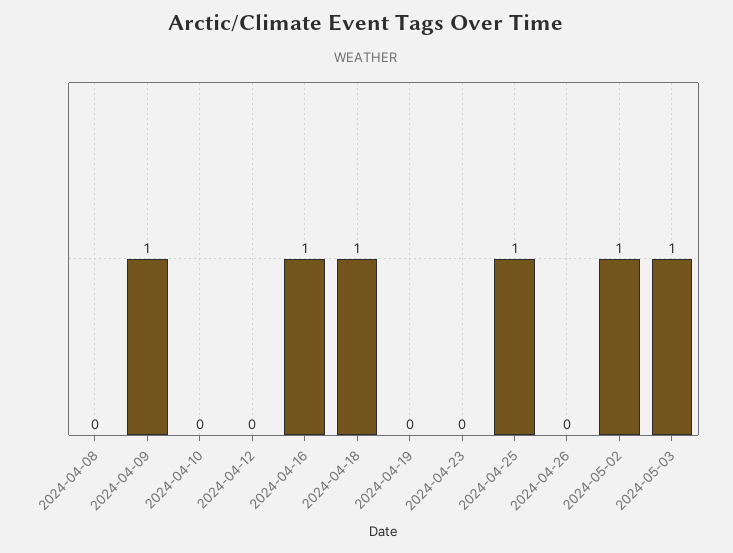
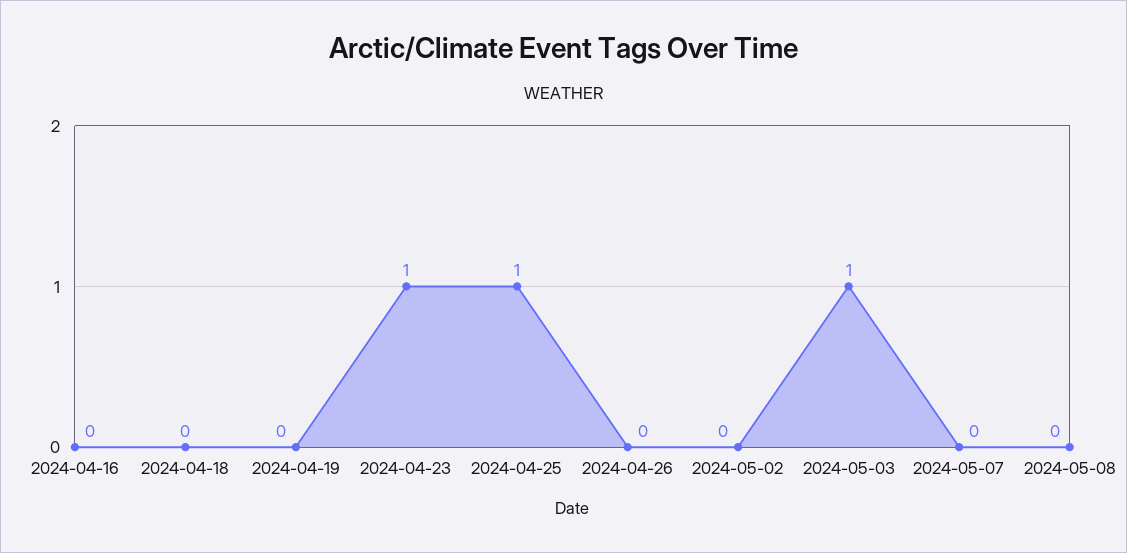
2024-04-08: 0 -> none
2024-04-09: 1 -> none
2024-04-10: 0 -> none
2024-04-12: 0 -> none
2024-04-16: 1 -> 0
2024-04-18: 1 -> 0
2024-04-23: 0 -> 1
2024-05-02: 1 -> 0
2024-05-07: none -> 0
2024-05-08: none -> 0

